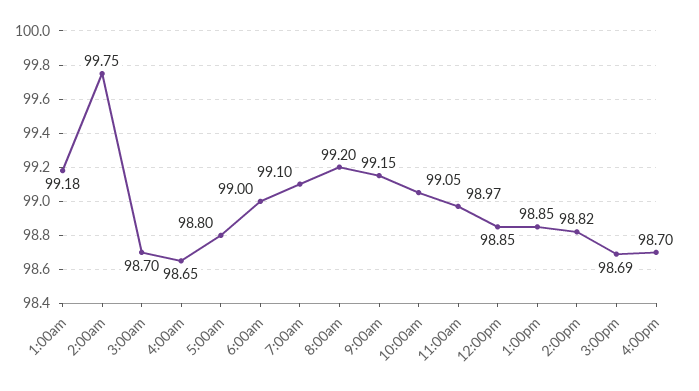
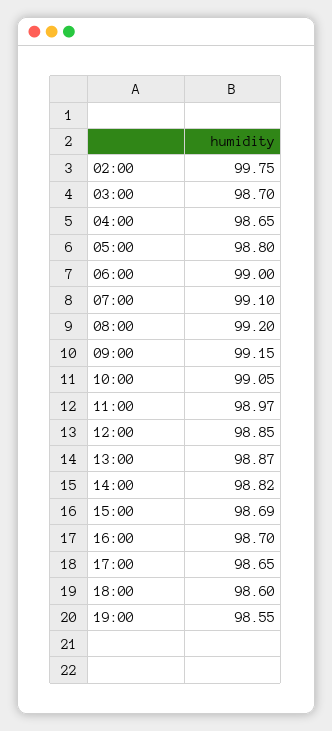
1:00am: 99.18 -> none
1:00pm: 98.85 -> 98.87
17:00: none -> 98.65
18:00: none -> 98.6
19:00: none -> 98.55

